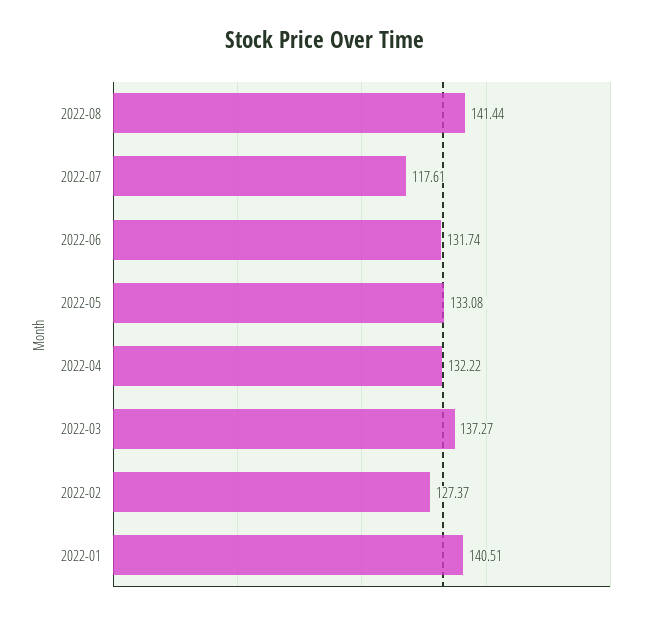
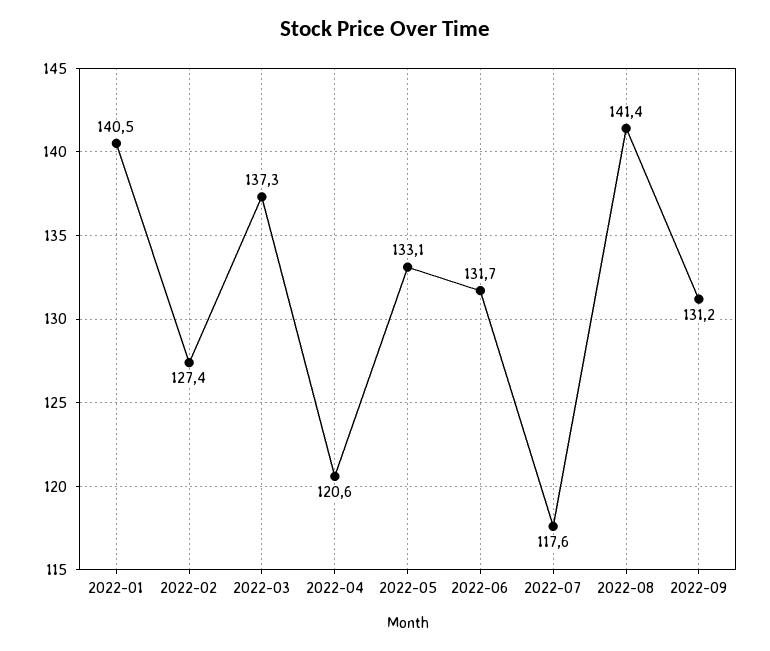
2022-04: 132.22 -> 120.6
2022-09: none -> 131.2

